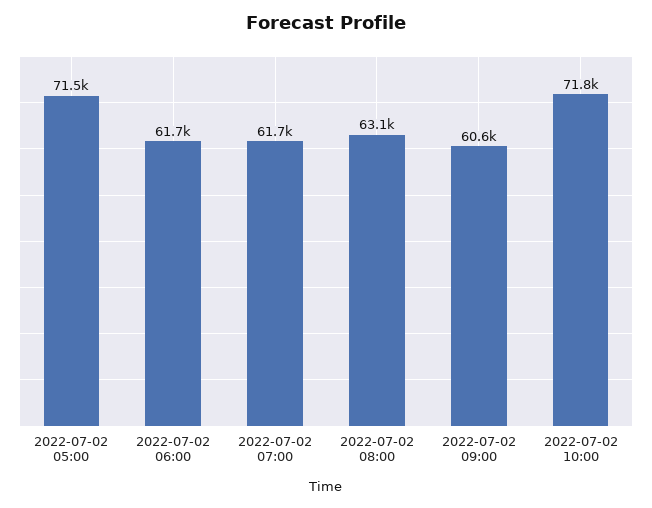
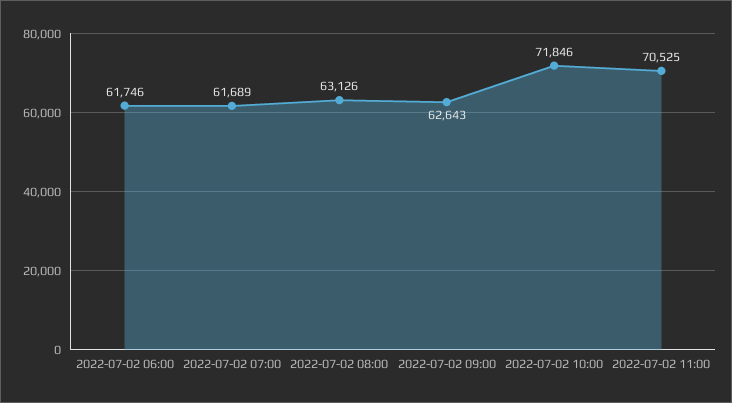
2022-07-02 05:00: 71500 -> none
2022-07-02 09:00: 60600 -> 62643
2022-07-02 11:00: none -> 70525

